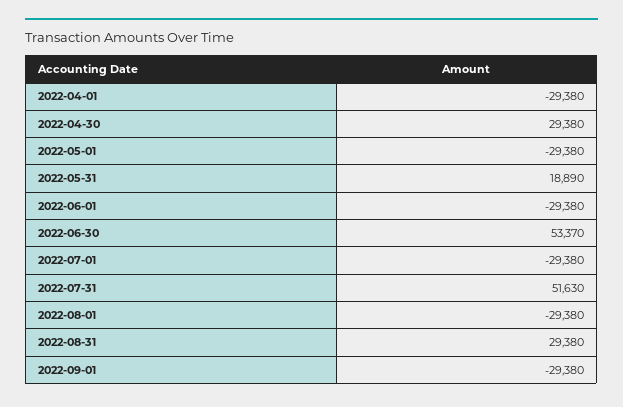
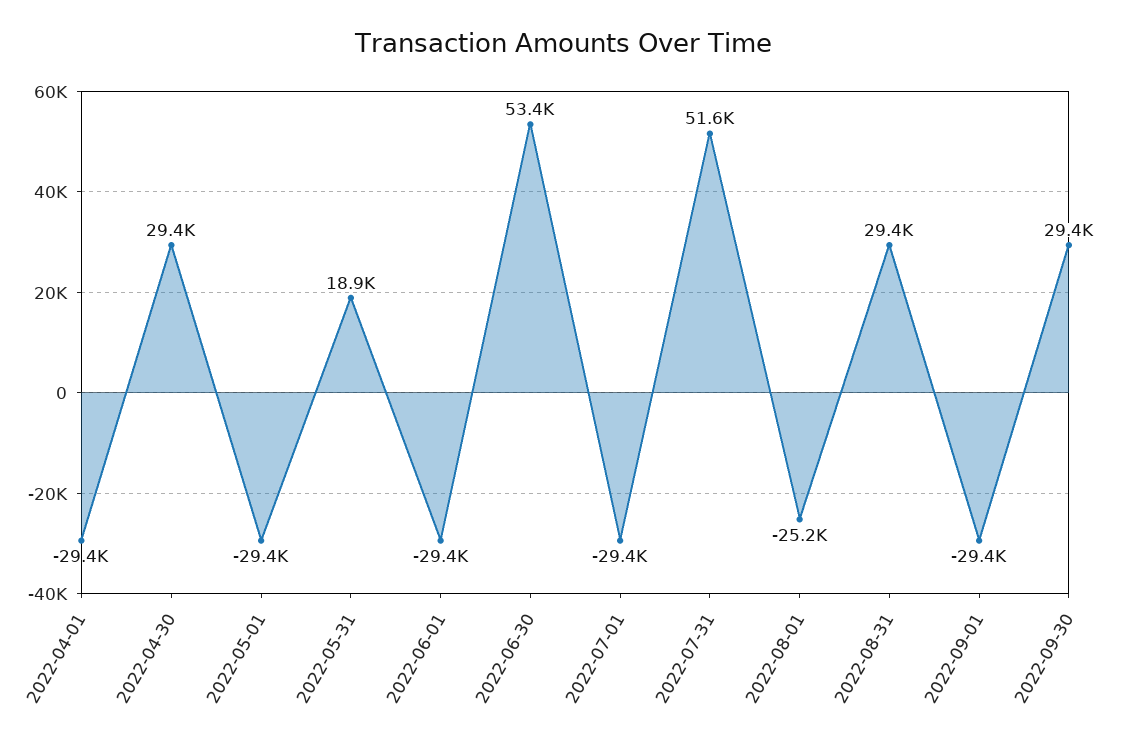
2022-08-01: -29380 -> -25200
2022-09-30: none -> 29400

